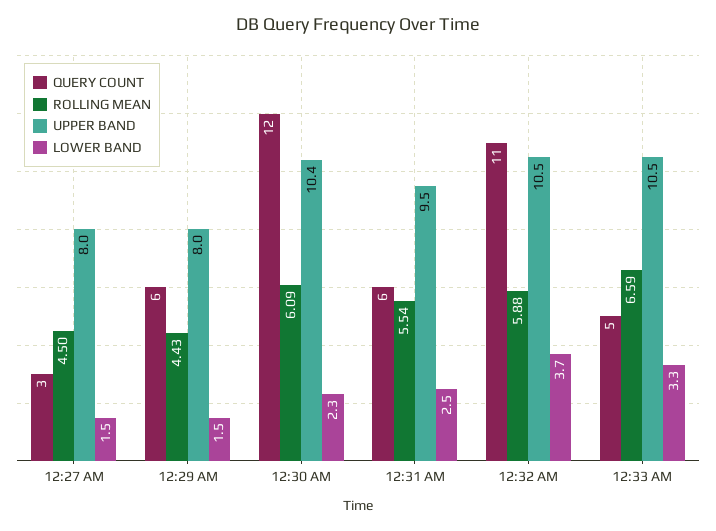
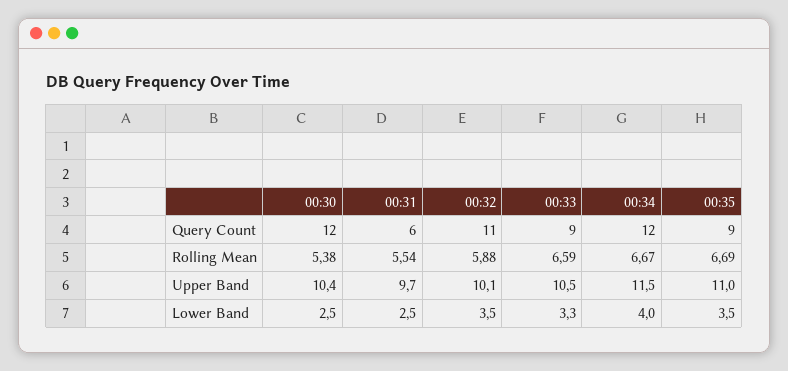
QUERY COUNT, 12:27 AM: 3 -> none
ROLLING MEAN, 12:27 AM: 4.5 -> none
UPPER BAND, 12:27 AM: 8 -> none
LOWER BAND, 12:27 AM: 1.5 -> none
QUERY COUNT, 12:29 AM: 6 -> none
ROLLING MEAN, 12:29 AM: 4.43 -> none
UPPER BAND, 12:29 AM: 8 -> none
LOWER BAND, 12:29 AM: 1.5 -> none
ROLLING MEAN, 12:30 AM: 6.09 -> 5.38
LOWER BAND, 12:30 AM: 2.3 -> 2.5
UPPER BAND, 12:31 AM: 9.5 -> 9.7
UPPER BAND, 12:32 AM: 10.5 -> 10.1
LOWER BAND, 12:32 AM: 3.7 -> 3.5
QUERY COUNT, 12:33 AM: 5 -> 9
QUERY COUNT, 00:34: none -> 12
QUERY COUNT, 00:35: none -> 9
ROLLING MEAN, 00:34: none -> 6.67
ROLLING MEAN, 00:35: none -> 6.69
UPPER BAND, 00:34: none -> 11.5
UPPER BAND, 00:35: none -> 11
LOWER BAND, 00:34: none -> 4
LOWER BAND, 00:35: none -> 3.5

